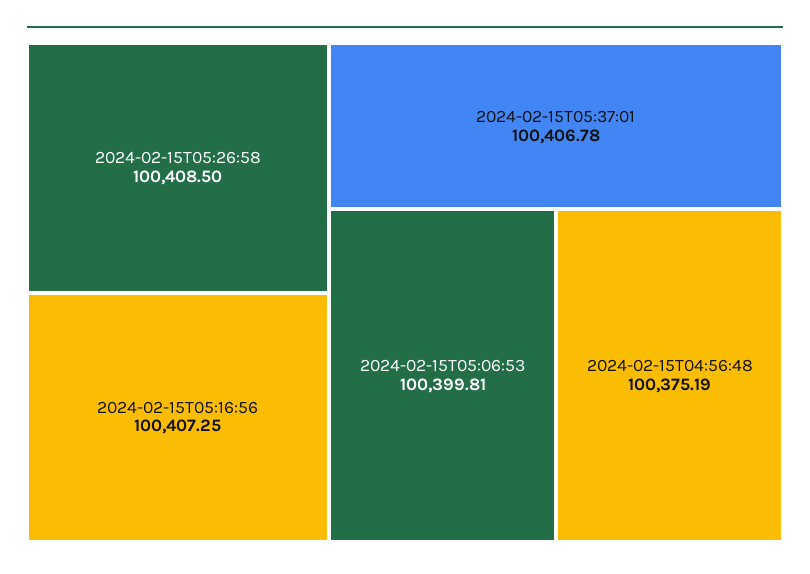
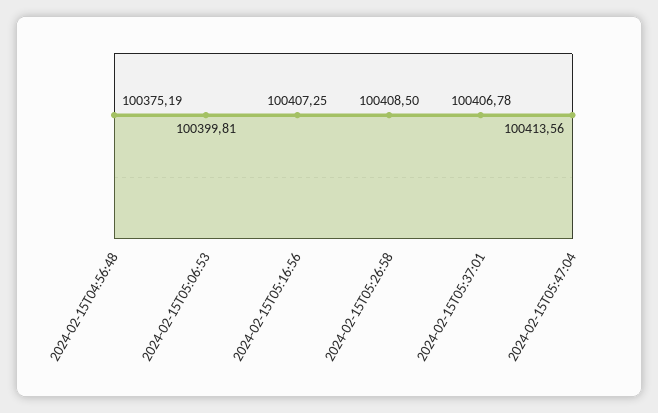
2024-02-15T05:47:04: none -> 100413.56

